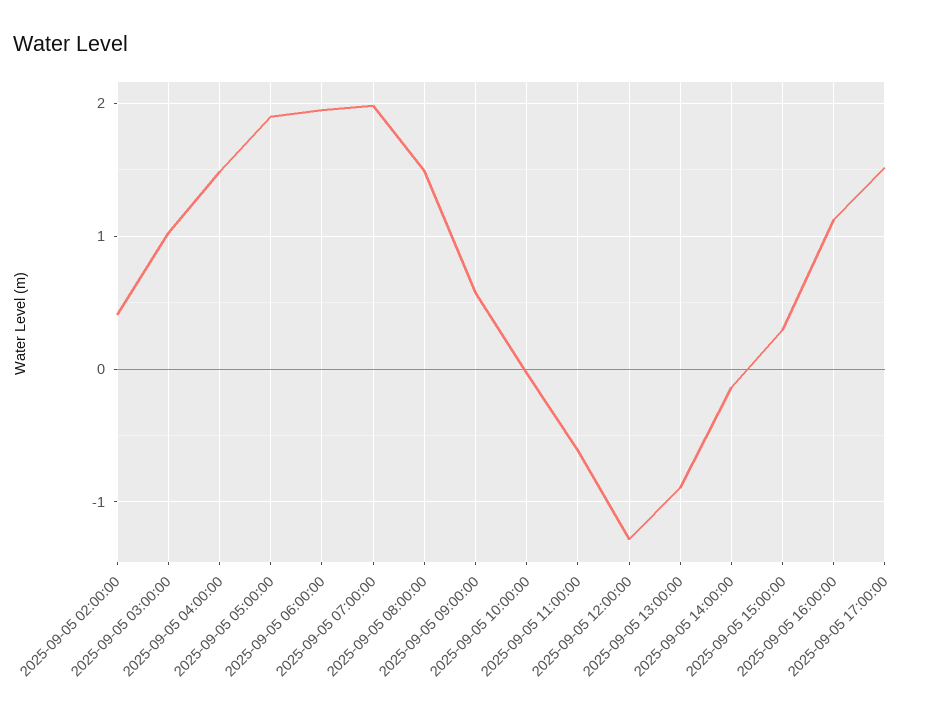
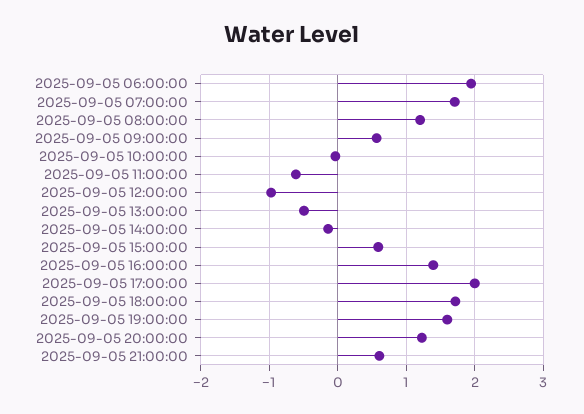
2025-09-05 02:00:00: 0.4 -> none
2025-09-05 03:00:00: 1 -> none
2025-09-05 04:00:00: 1.5 -> none
2025-09-05 05:00:00: 1.9 -> none
2025-09-05 07:00:00: 2 -> 1.7
2025-09-05 08:00:00: 1.5 -> 1.2
2025-09-05 12:00:00: -1.3 -> -1
2025-09-05 13:00:00: -0.9 -> -0.5
2025-09-05 15:00:00: 0.3 -> 0.6
2025-09-05 16:00:00: 1.1 -> 1.4
2025-09-05 17:00:00: 1.5 -> 2
2025-09-05 18:00:00: none -> 1.7
2025-09-05 19:00:00: none -> 1.6
2025-09-05 20:00:00: none -> 1.2
2025-09-05 21:00:00: none -> 0.6

